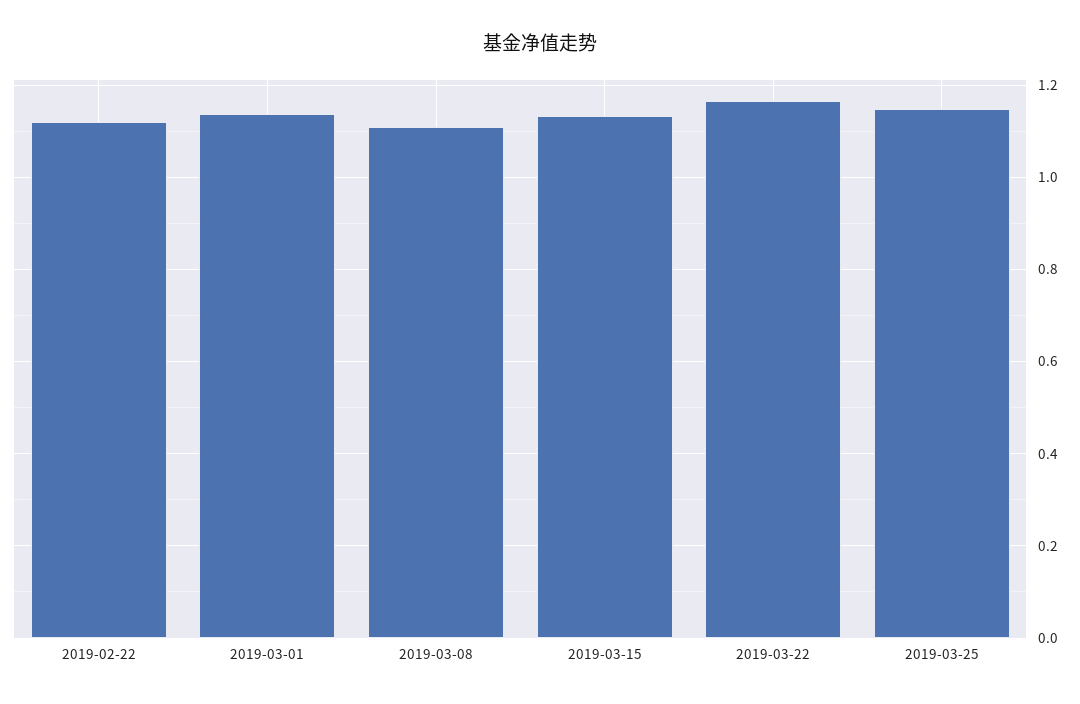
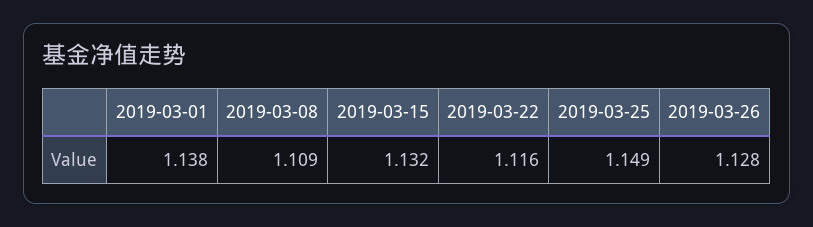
2019-02-22: 1.12 -> none
2019-03-22: 1.16 -> 1.116
2019-03-26: none -> 1.128

